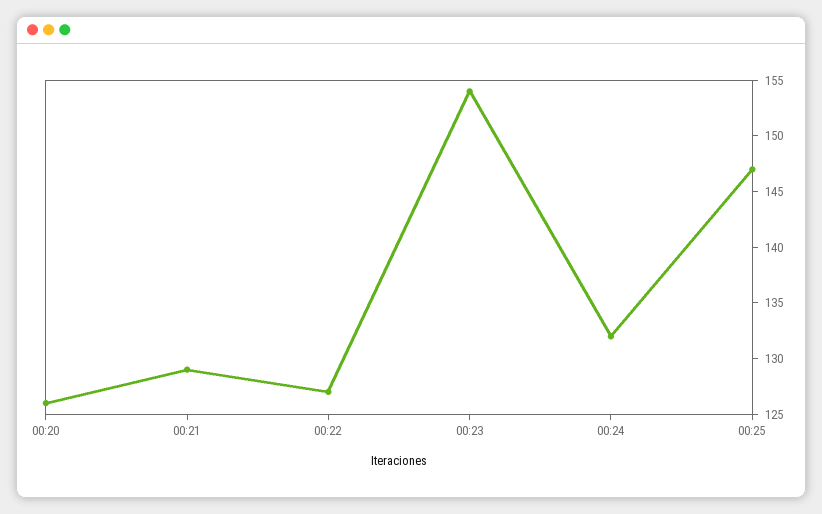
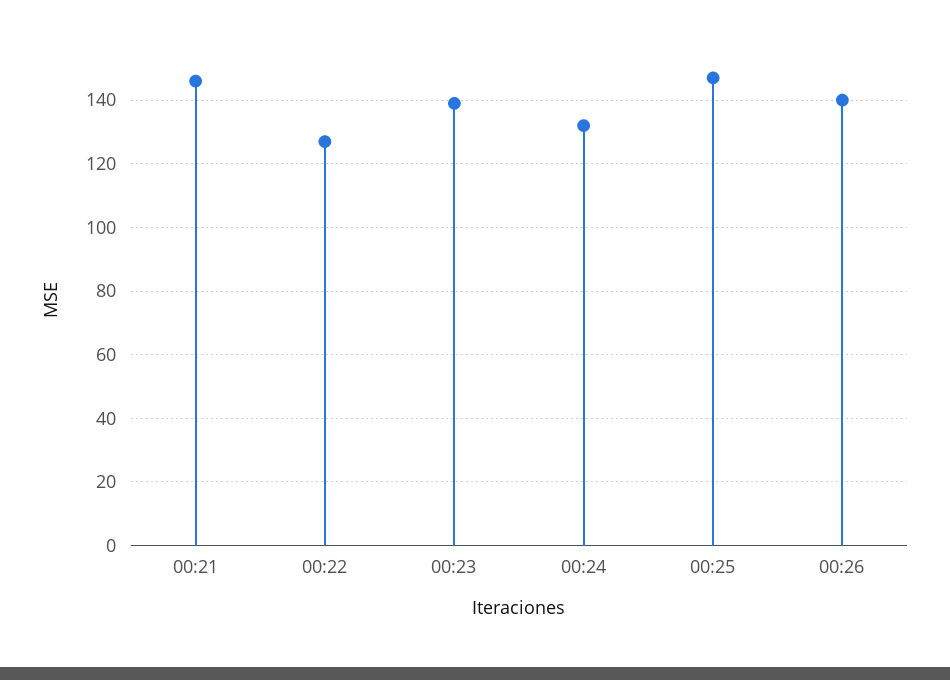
00:20: 126 -> none
00:21: 129 -> 145
00:23: 154 -> 140
00:26: none -> 140

